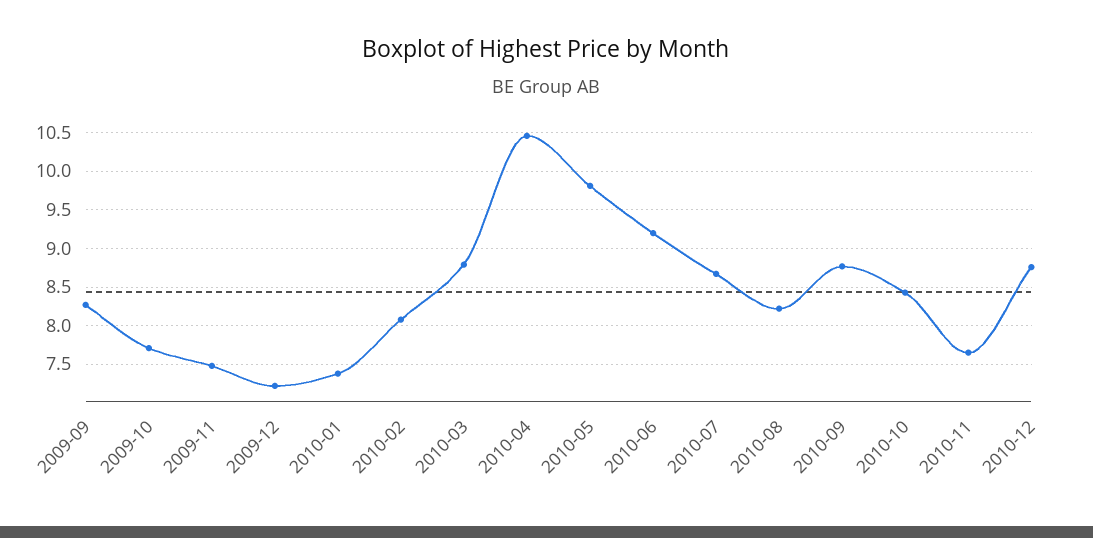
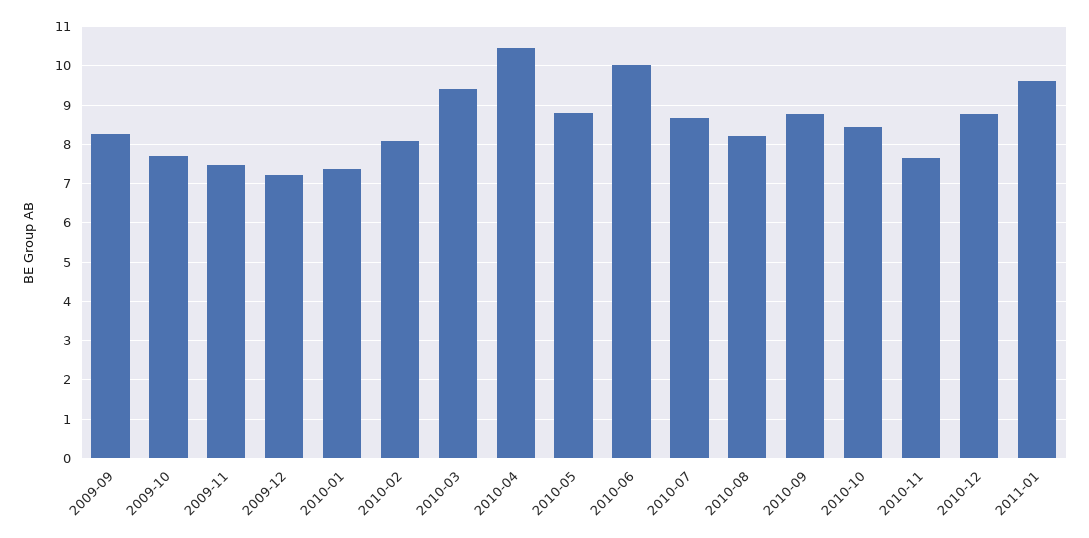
2010-03: 8.8 -> 9.4
2010-05: 9.8 -> 8.8
2010-06: 9.2 -> 10
2011-01: none -> 9.6

